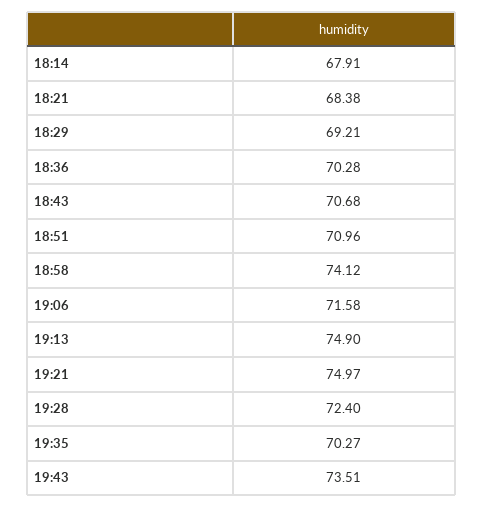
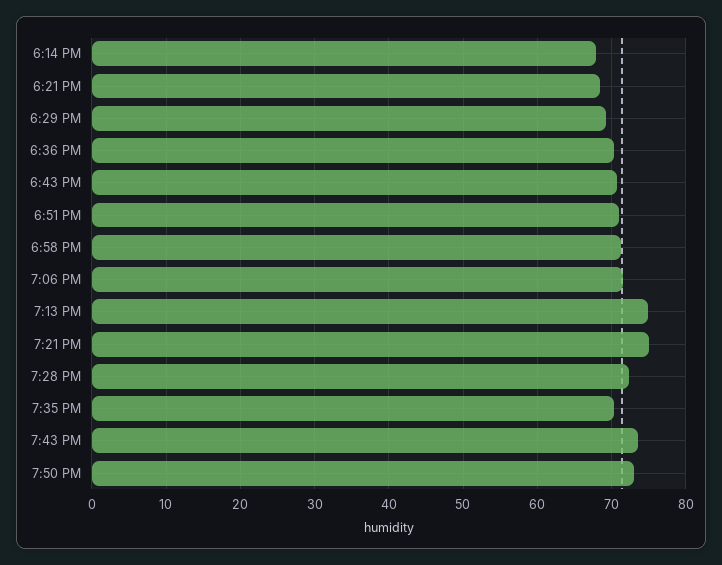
18:58: 74.12 -> 71
7:50 PM: none -> 73

